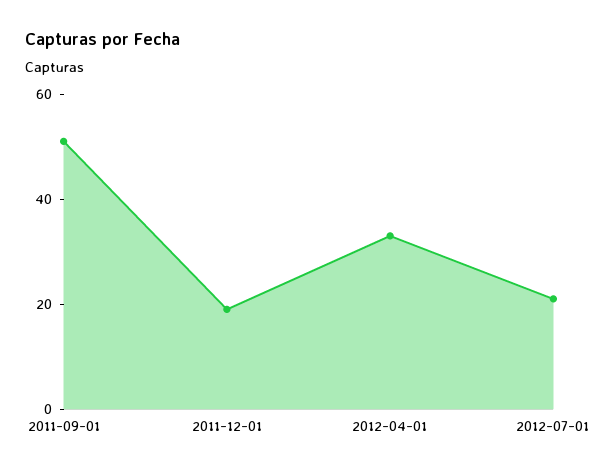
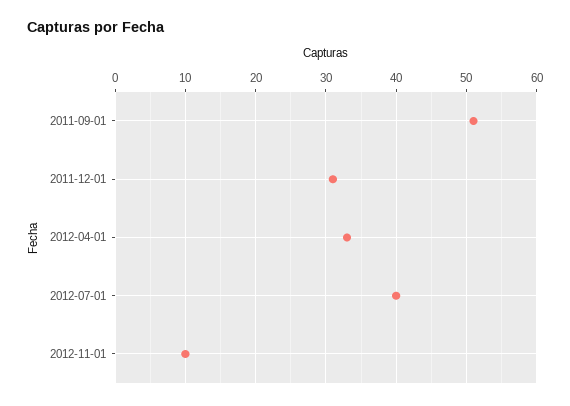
2011-12-01: 20 -> 31
2012-07-01: 20 -> 40
2012-11-01: none -> 10

